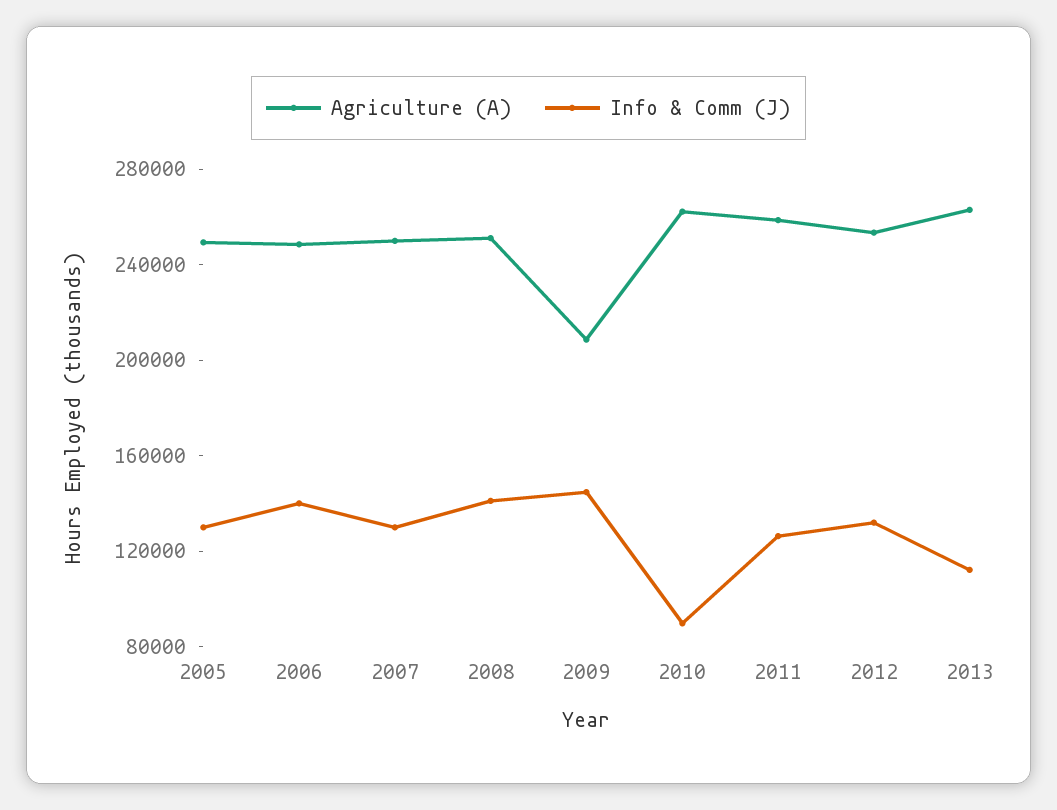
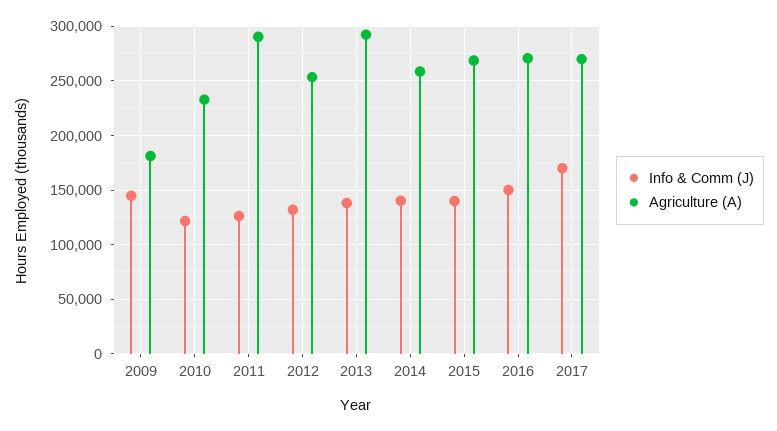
Agriculture (A), 2005: 250000 -> none
Info & Comm (J), 2005: 130000 -> none
Agriculture (A), 2006: 250000 -> none
Info & Comm (J), 2006: 140000 -> none
Agriculture (A), 2007: 250000 -> none
Info & Comm (J), 2007: 130000 -> none
Agriculture (A), 2008: 250000 -> none
Info & Comm (J), 2008: 140000 -> none
Agriculture (A), 2009: 210000 -> 180000
Agriculture (A), 2010: 260000 -> 230000
Info & Comm (J), 2010: 90000 -> 120000
Agriculture (A), 2011: 260000 -> 290000
Agriculture (A), 2013: 260000 -> 290000
Info & Comm (J), 2013: 110000 -> 140000
Info & Comm (J), 2014: none -> 140000
Agriculture (A), 2014: none -> 260000
Info & Comm (J), 2015: none -> 140000
Agriculture (A), 2015: none -> 270000
Info & Comm (J), 2016: none -> 150000
Agriculture (A), 2016: none -> 270000
Info & Comm (J), 2017: none -> 170000
Agriculture (A), 2017: none -> 270000

